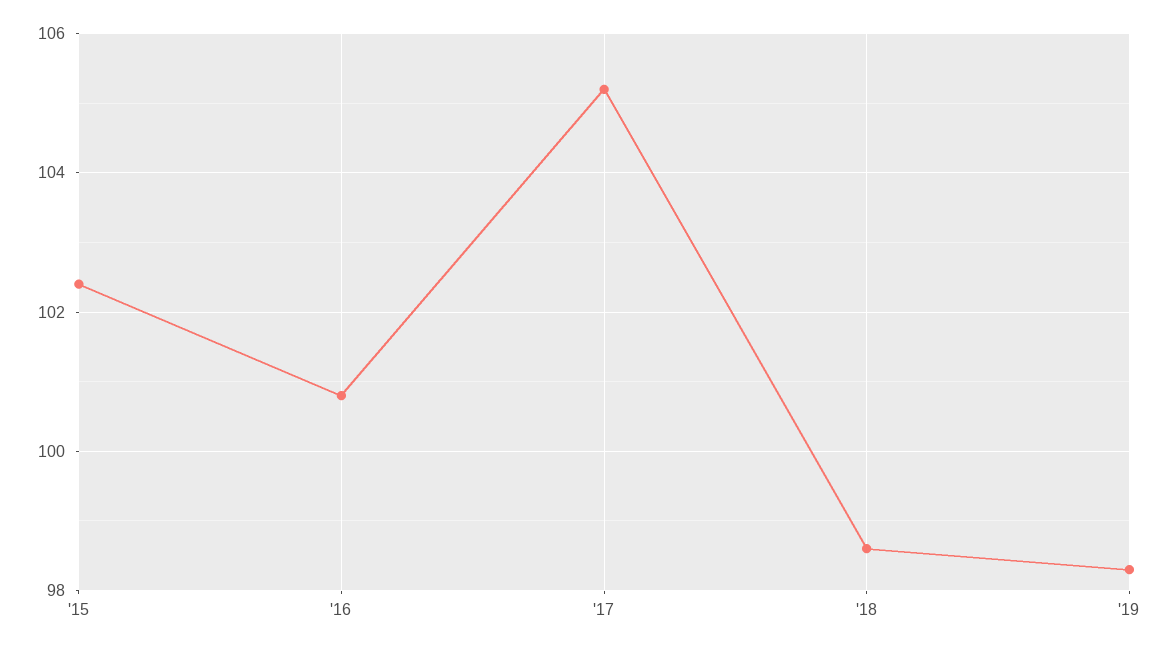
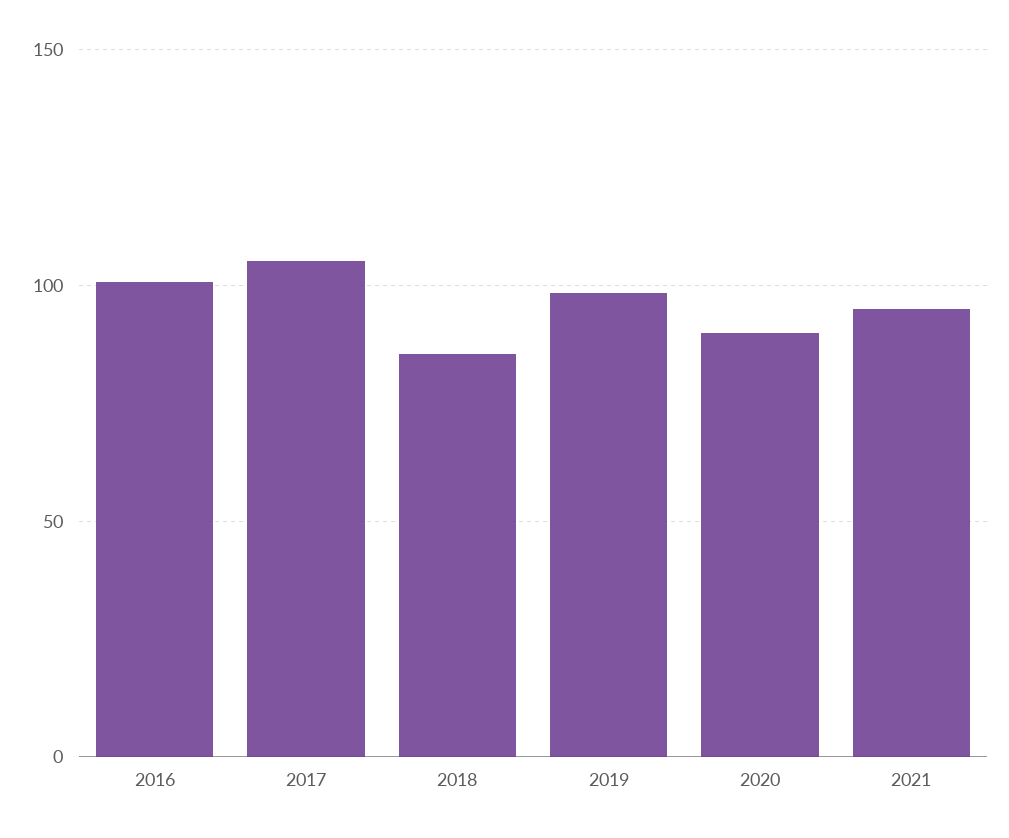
'15: 102.5 -> none
'18: 98.5 -> 85
2020: none -> 90
2021: none -> 95

